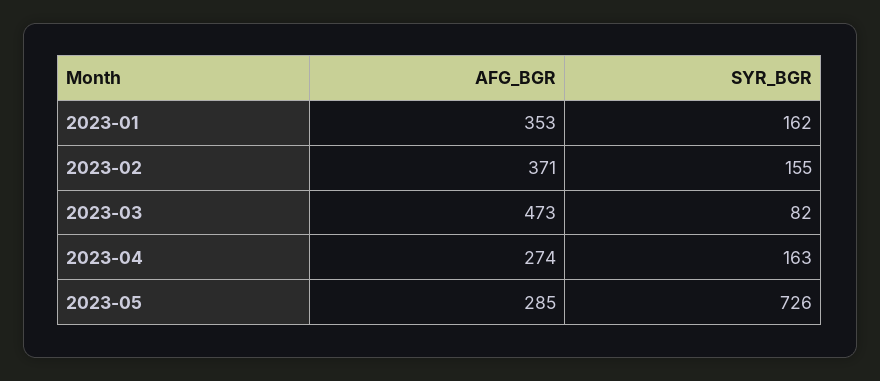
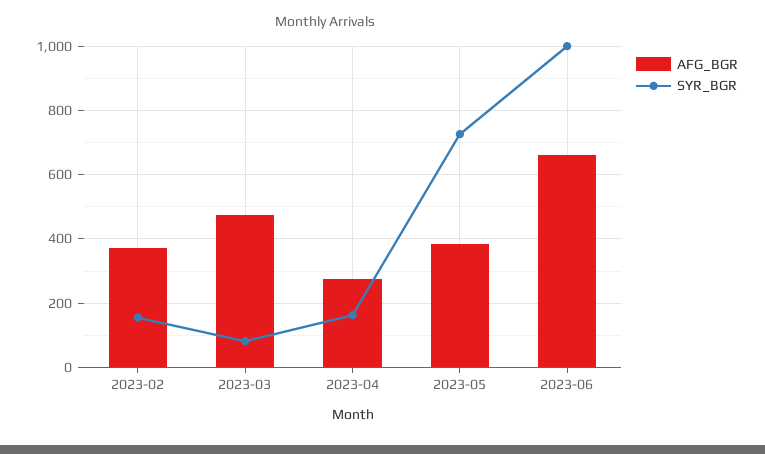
AFG_BGR, 2023-01: 353 -> none
SYR_BGR, 2023-01: 162 -> none
AFG_BGR, 2023-05: 285 -> 380
AFG_BGR, 2023-06: none -> 660
SYR_BGR, 2023-06: none -> 1000

